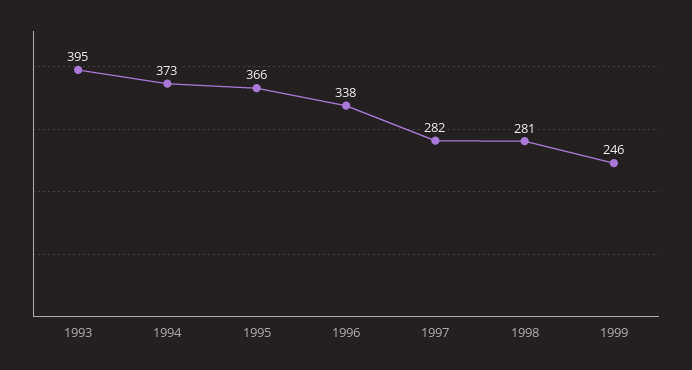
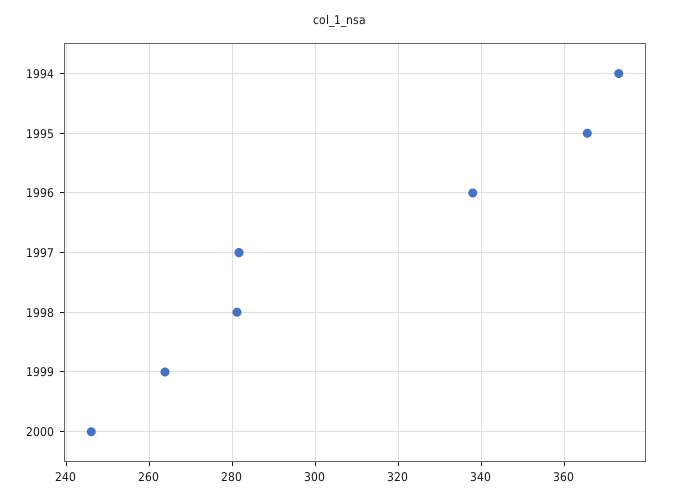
1993: 395 -> none
1999: 246 -> 264
2000: none -> 246

